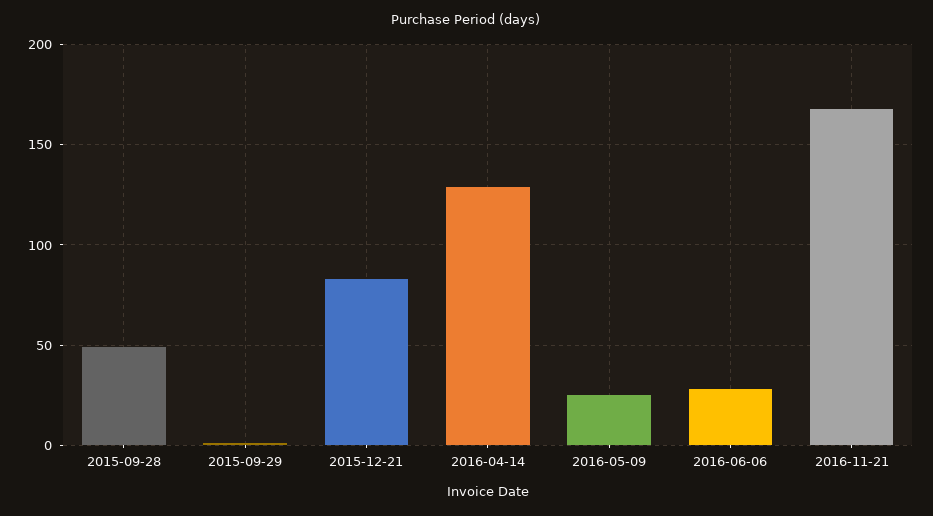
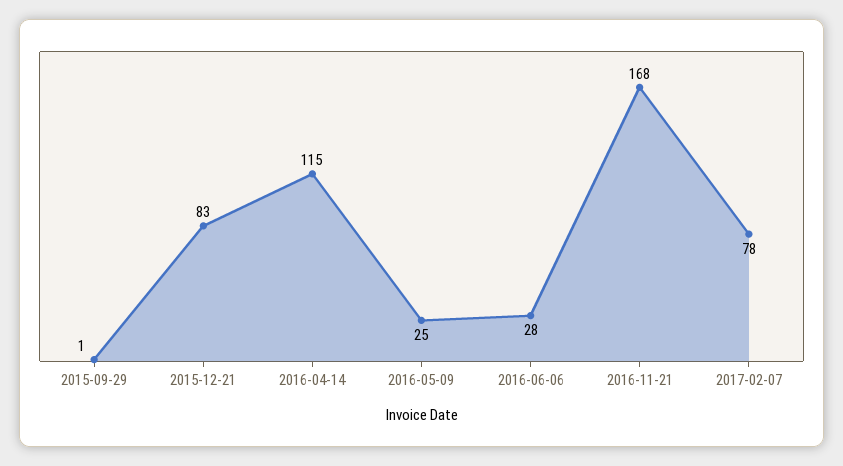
2015-09-28: 50 -> none
2016-04-14: 130 -> 115
2017-02-07: none -> 78

